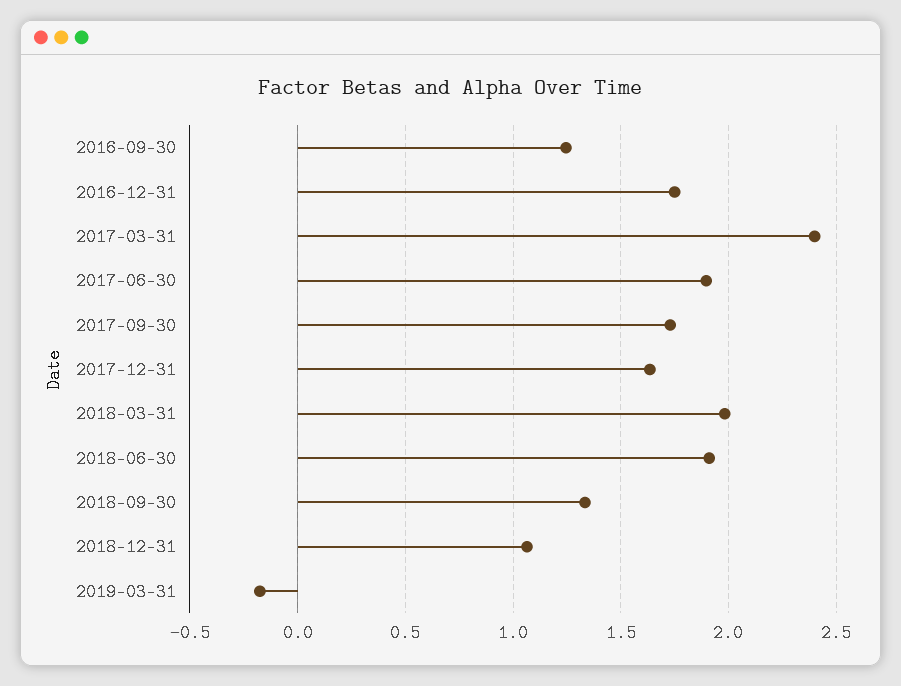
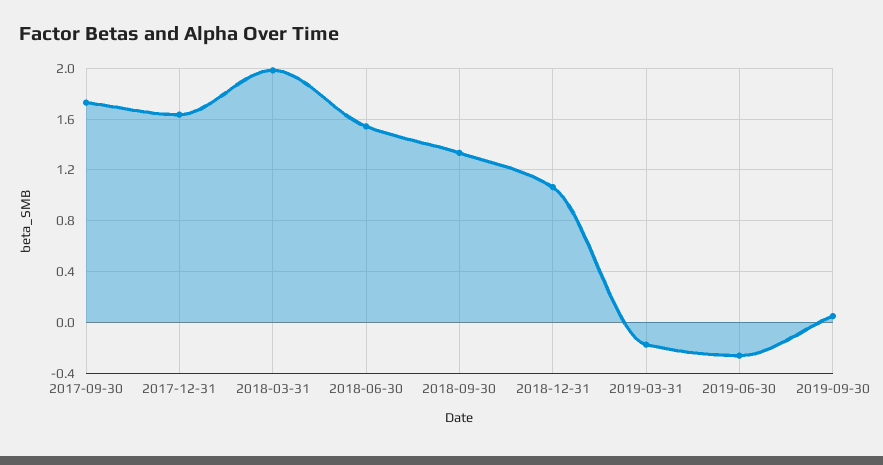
2016-09-30: 1.25 -> none
2016-12-31: 1.75 -> none
2017-03-31: 2.4 -> none
2017-06-30: 1.9 -> none
2018-06-30: 1.9 -> 1.55
2019-06-30: none -> -0.25
2019-09-30: none -> 0.05

